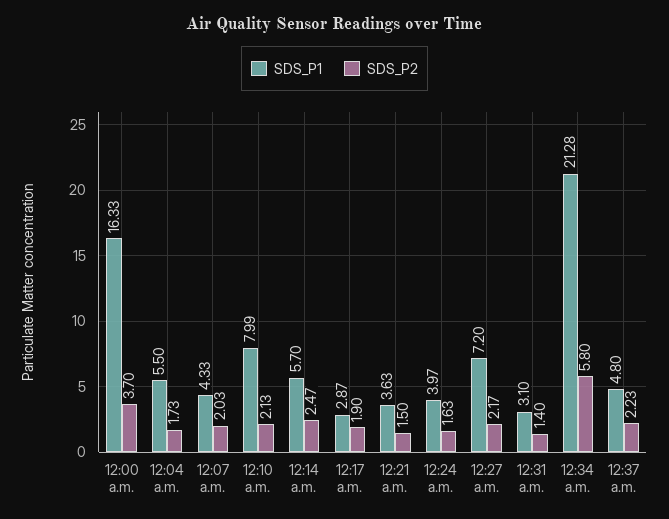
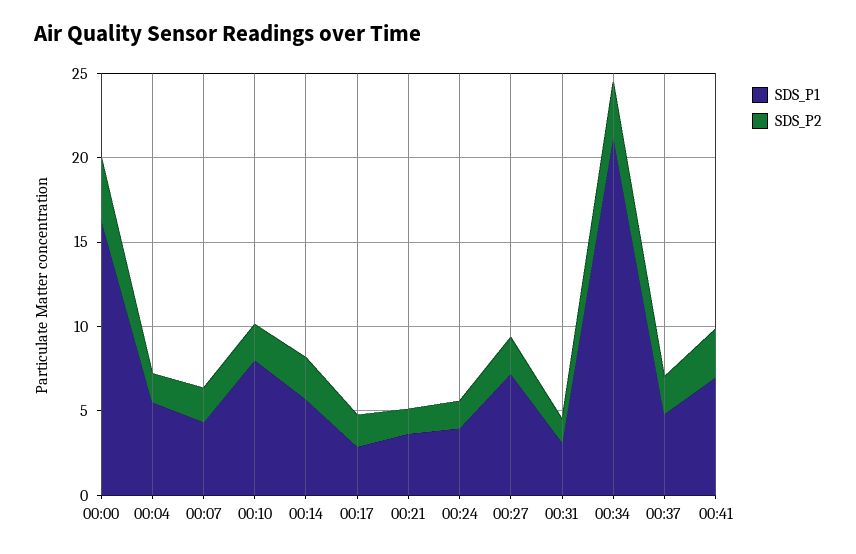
SDS_P2, 12:34 a.m.: 5.8 -> 3
SDS_P1, 00:41: none -> 7
SDS_P2, 00:41: none -> 3

